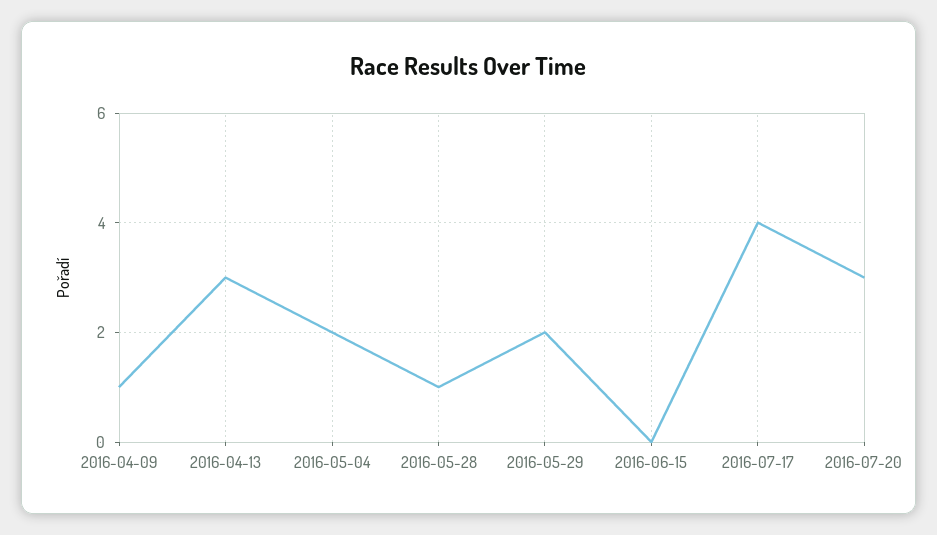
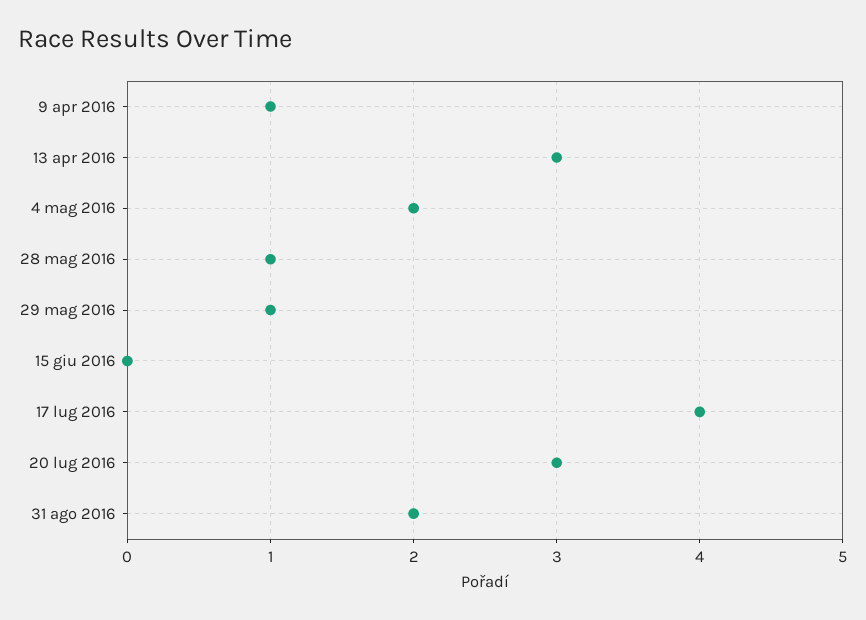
2016-05-29: 2 -> 1
31 ago 2016: none -> 2

